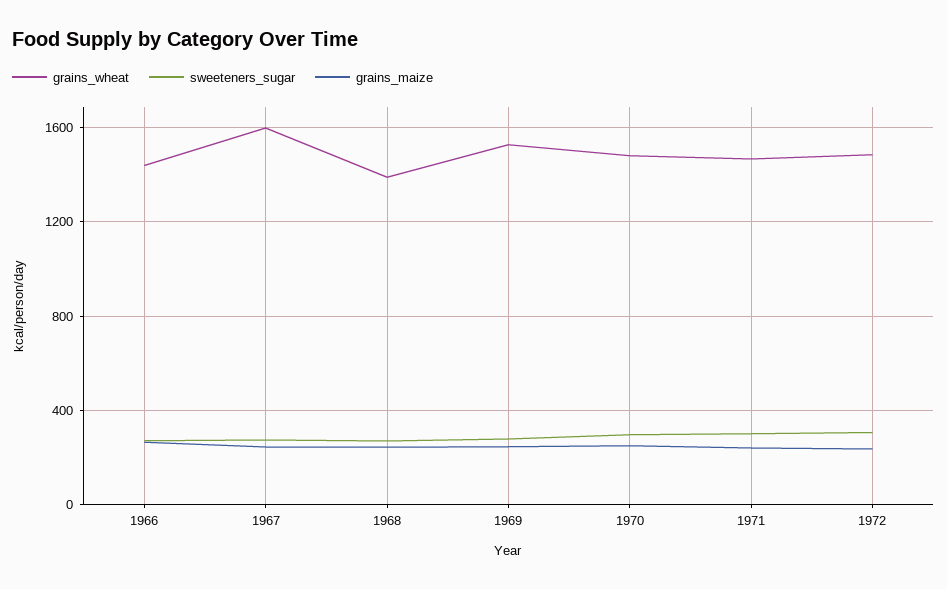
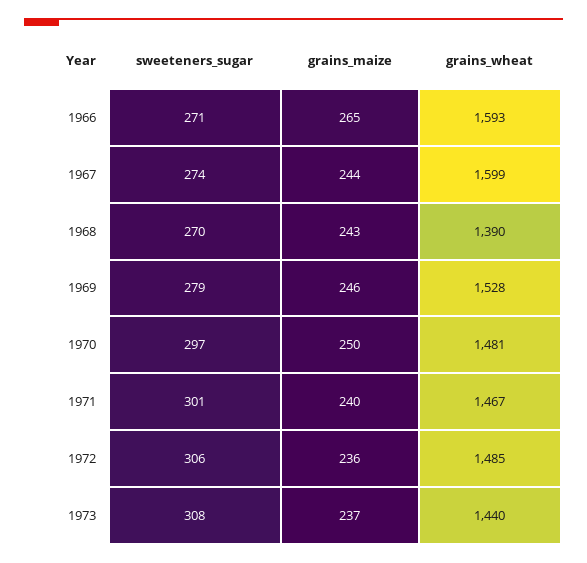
grains_wheat, 1966: 1450 -> 1593
sweeteners_sugar, 1973: none -> 308
grains_maize, 1973: none -> 237
grains_wheat, 1973: none -> 1440

